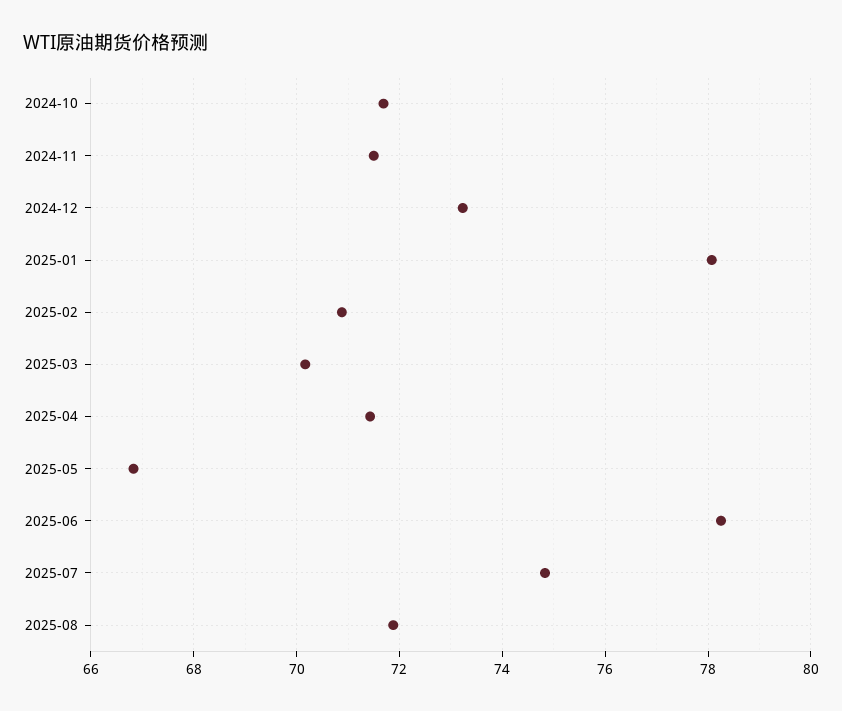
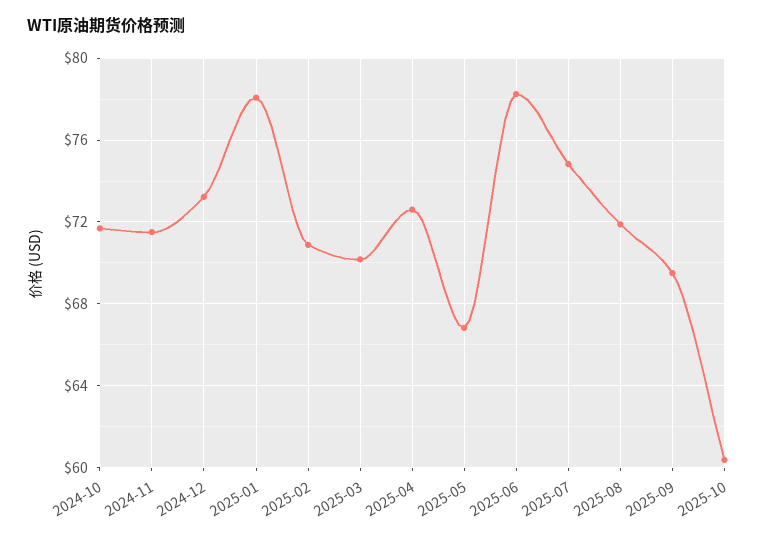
2025-04: 71.4 -> 72.5
2025-09: none -> 69.5
2025-10: none -> 60.5

